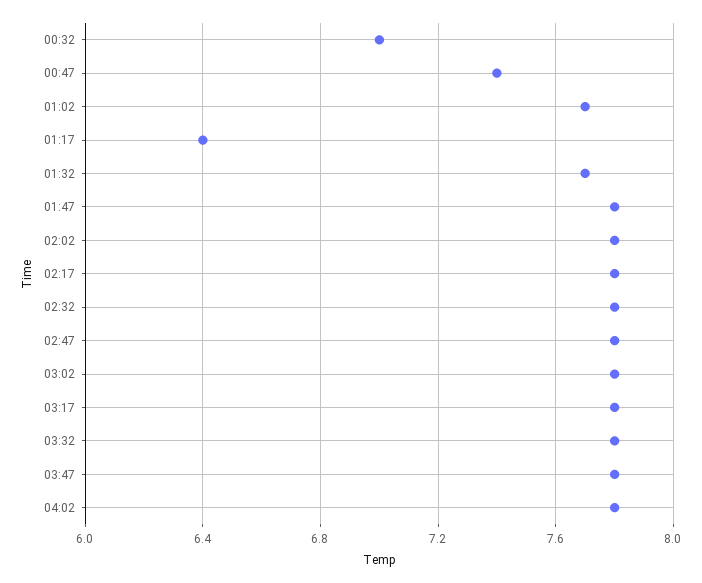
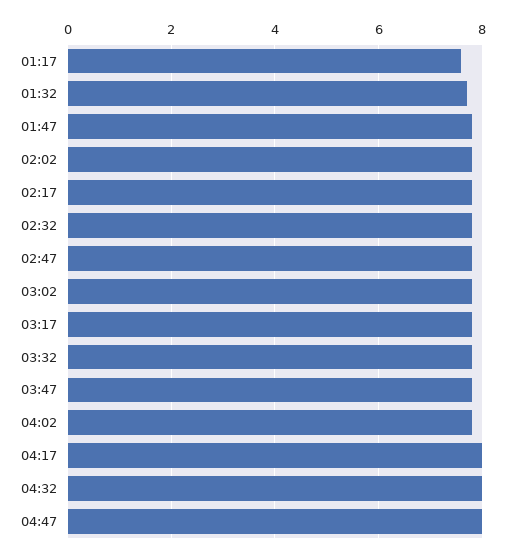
00:32: 7 -> none
00:47: 7.4 -> none
01:02: 7.7 -> none
01:17: 6.4 -> 7.5
04:17: none -> 8
04:32: none -> 8
04:47: none -> 8

